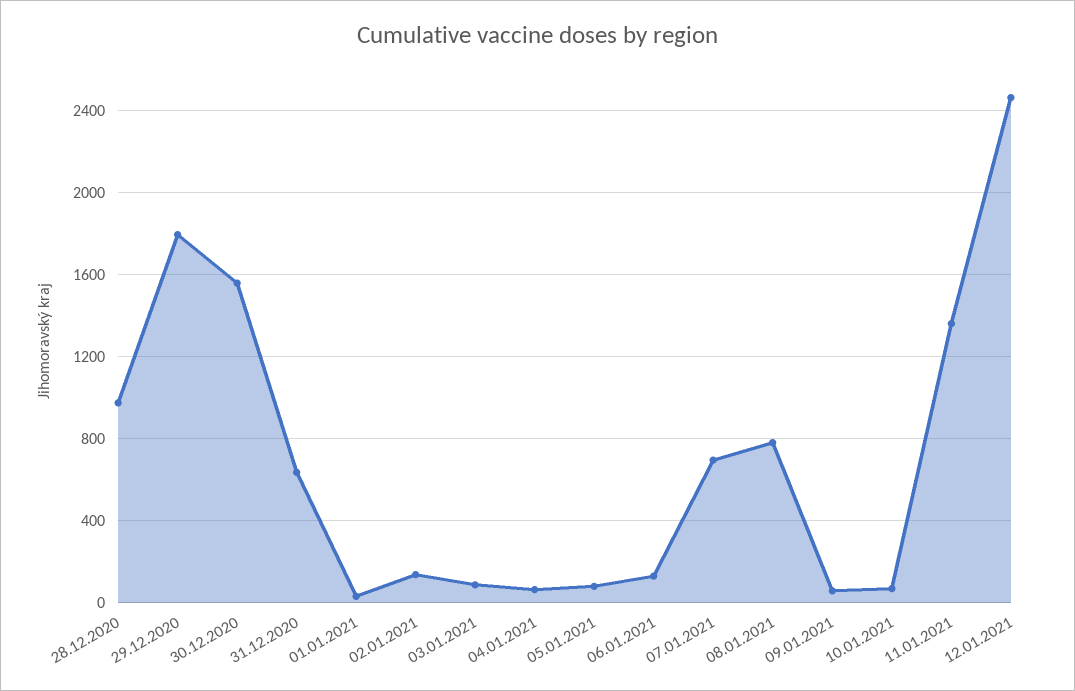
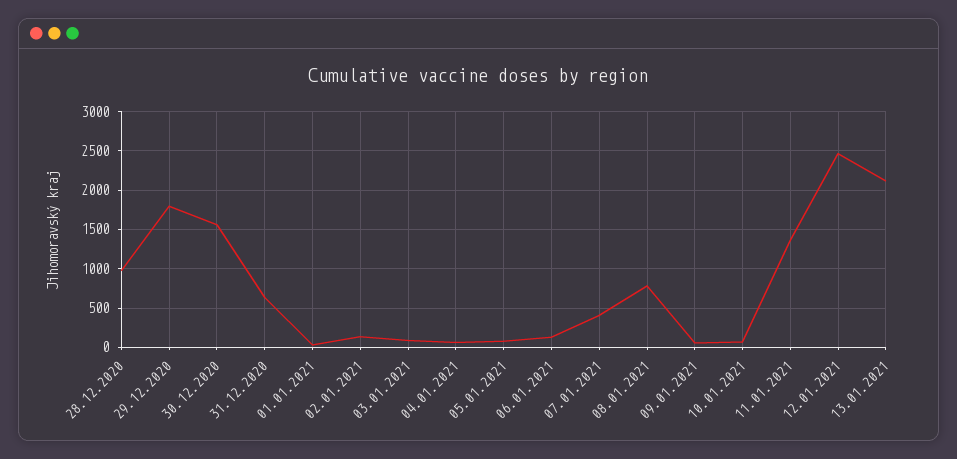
07.01.2021: 700 -> 400
13.01.2021: none -> 2100

